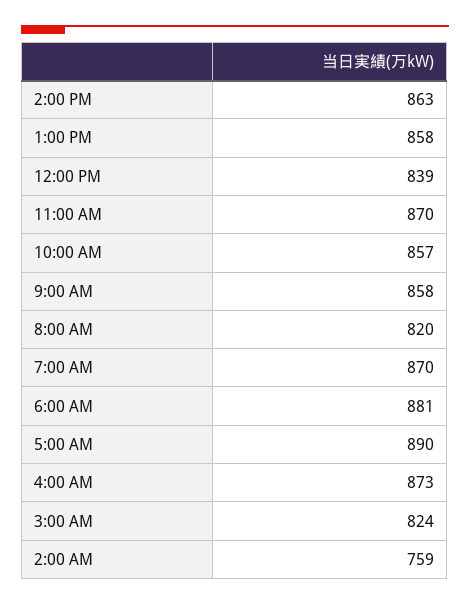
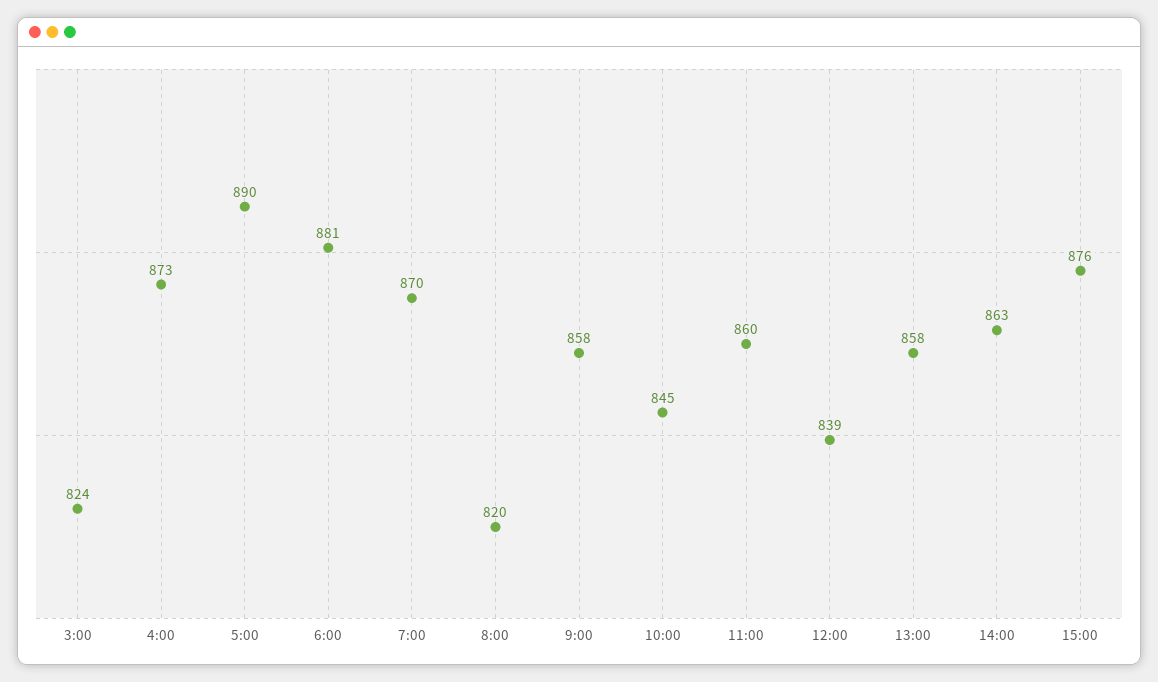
11:00 AM: 870 -> 860
10:00 AM: 857 -> 845
2:00 AM: 759 -> none
15:00: none -> 876

